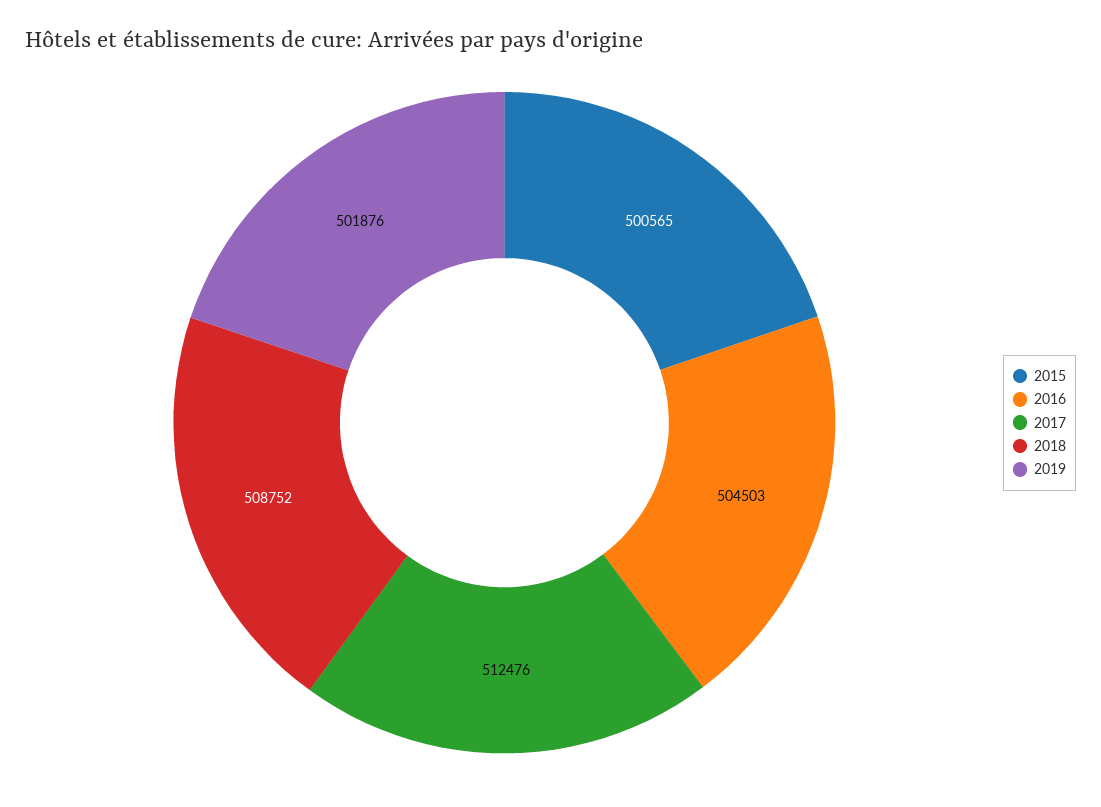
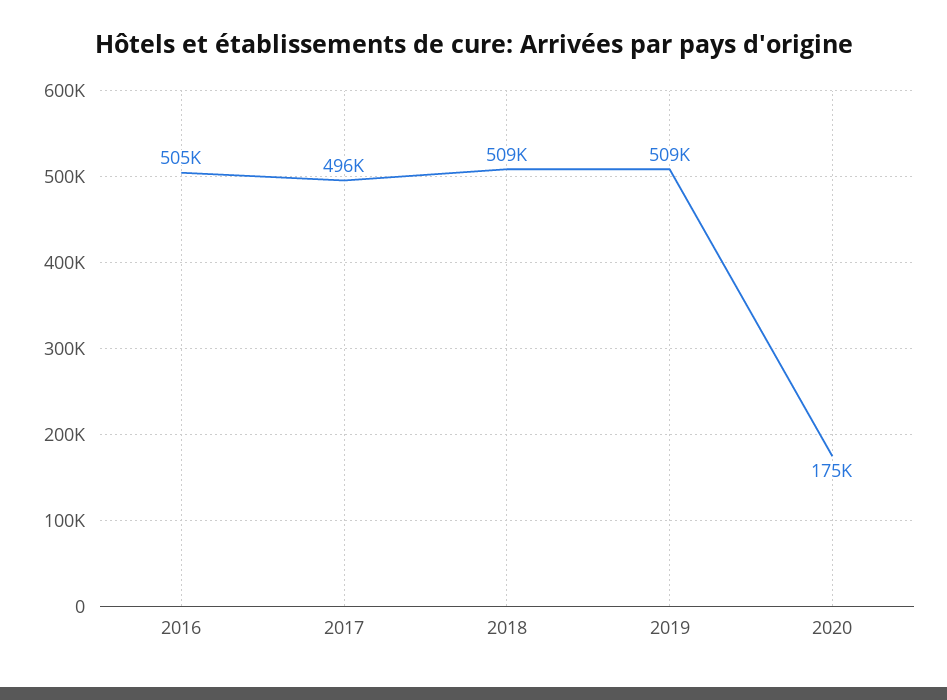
2015: 500565 -> none
2017: 512476 -> 496000
2019: 501876 -> 509000
2020: none -> 175000

